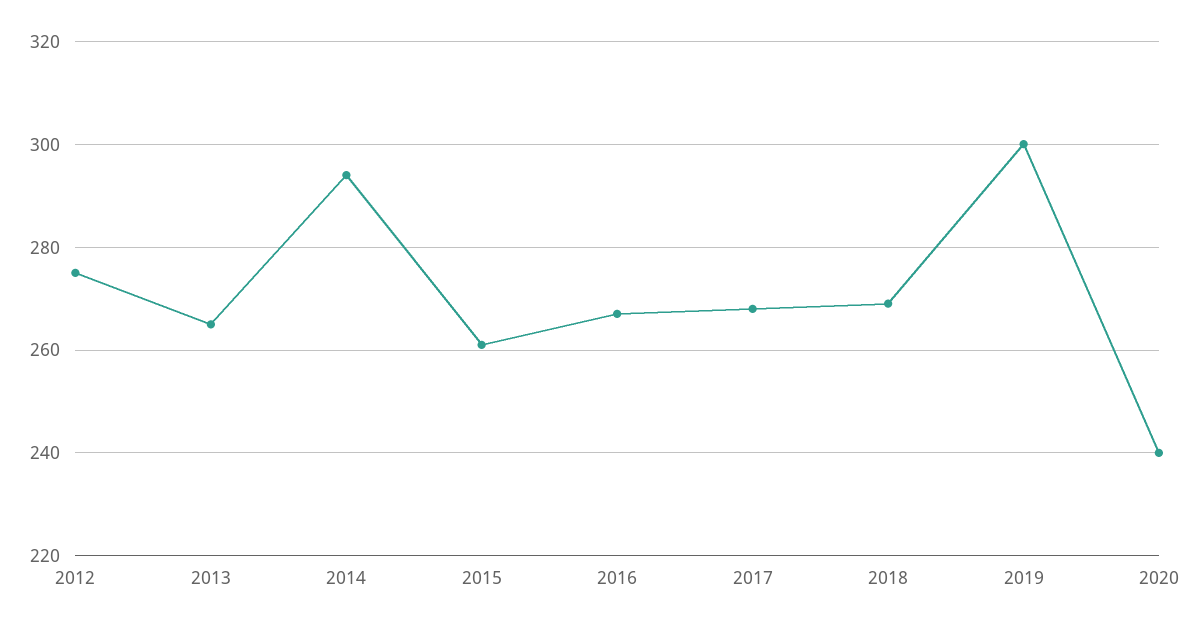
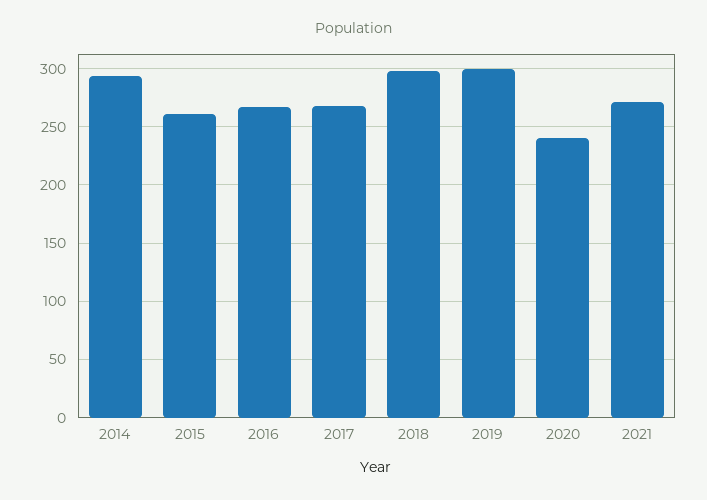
2012: 275 -> none
2013: 265 -> none
2018: 270 -> 300
2021: none -> 270

